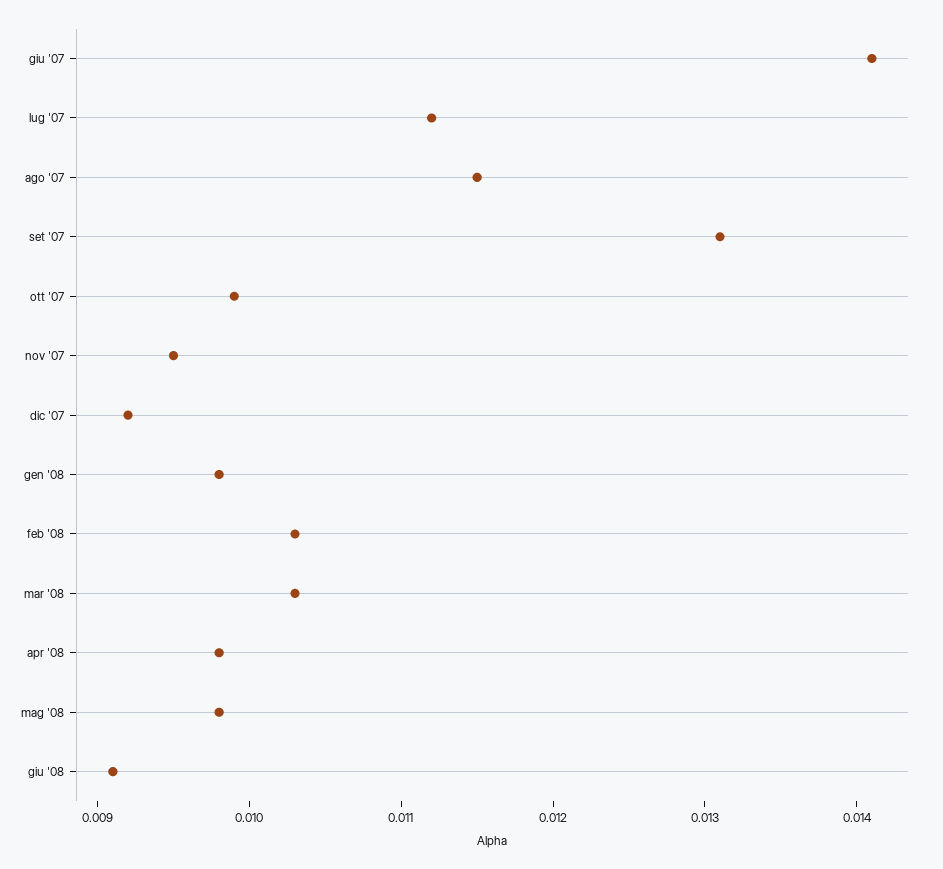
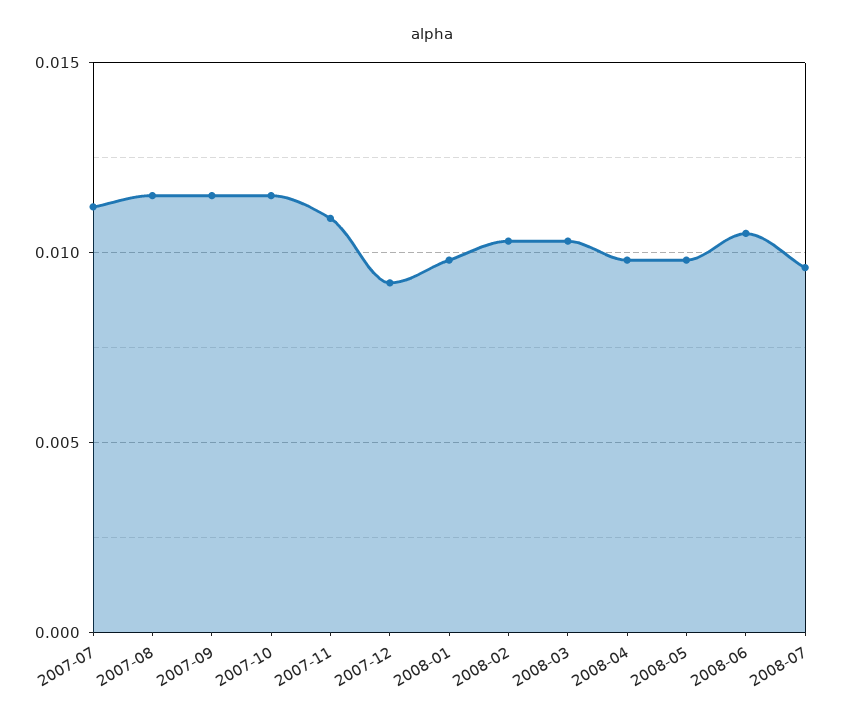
giu '07: 0.0141 -> none
set '07: 0.0131 -> 0.0115
ott '07: 0.0099 -> 0.0115
nov '07: 0.0095 -> 0.011
giu '08: 0.0091 -> 0.0105
2008-07: none -> 0.0095

